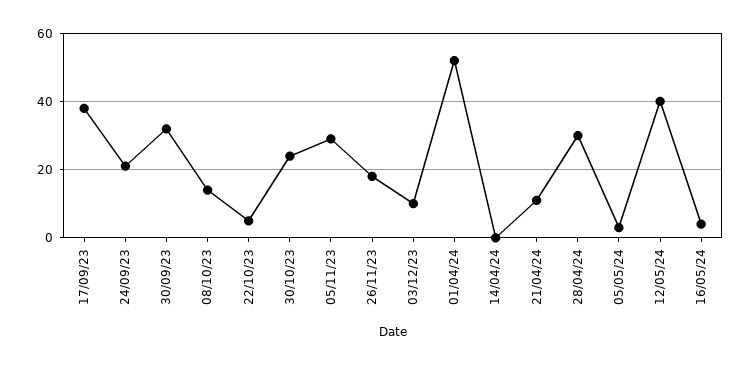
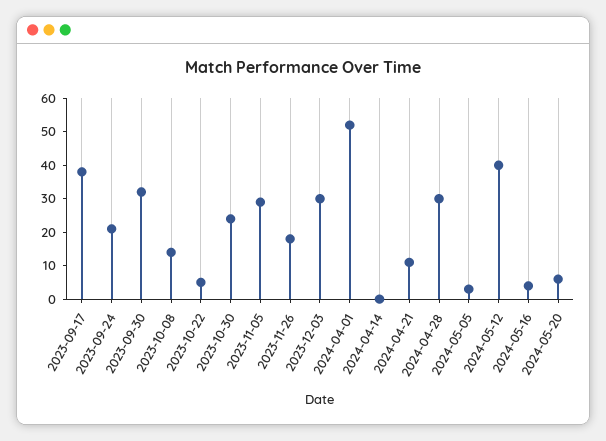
03/12/23: 10 -> 30
2024-05-20: none -> 5

